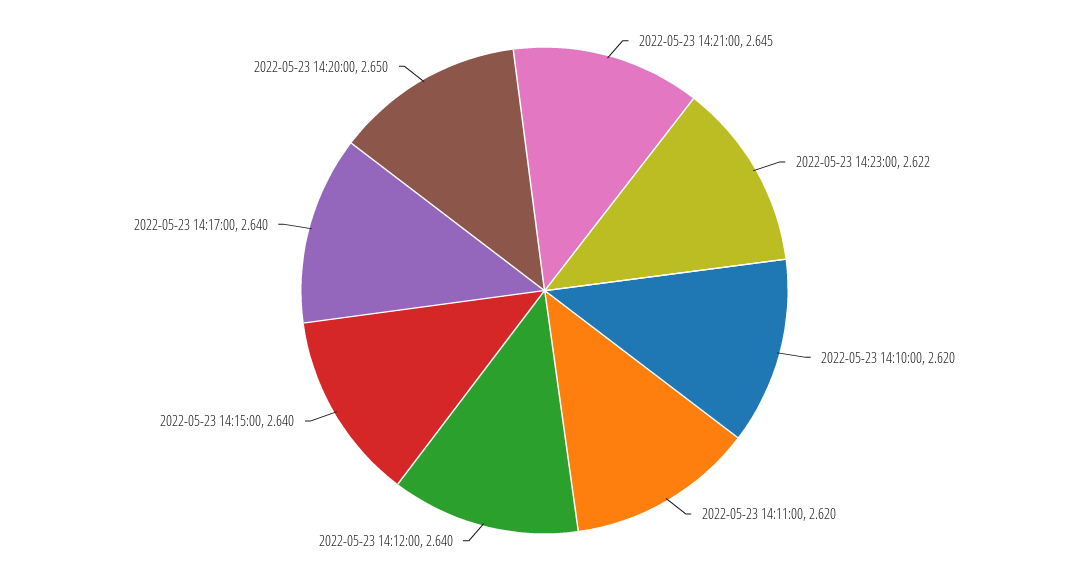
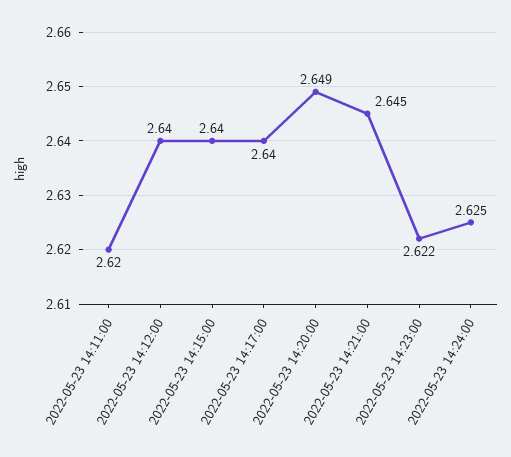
2022-05-23 14:10:00: 2.62 -> none
2022-05-23 14:20:00: 2.65 -> 2.649
2022-05-23 14:24:00: none -> 2.625

